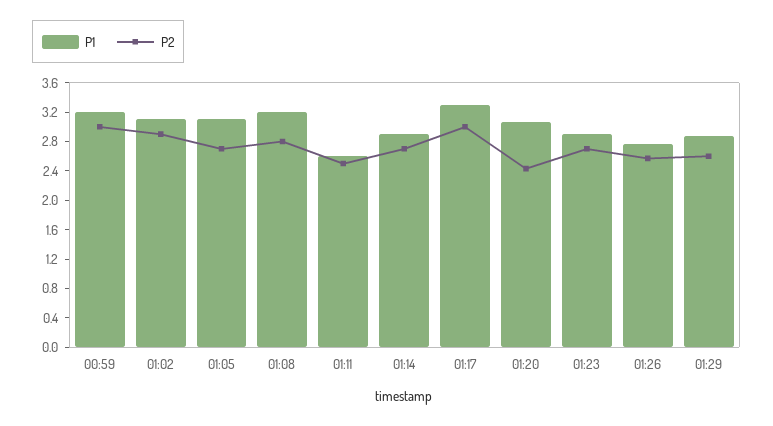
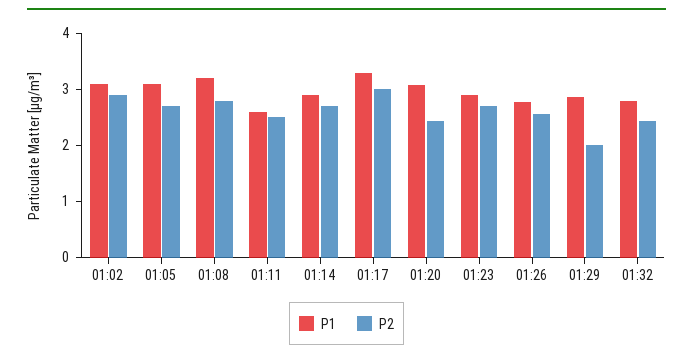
P1, 00:59: 3.2 -> none
P2, 00:59: 3 -> none
P2, 01:29: 2.6 -> 2
P1, 01:32: none -> 2.8
P2, 01:32: none -> 2.4

